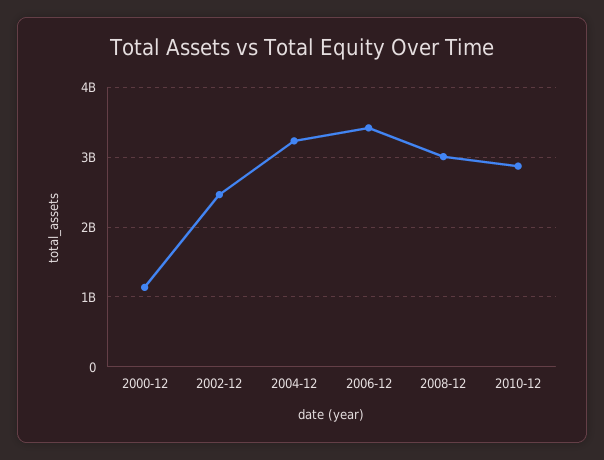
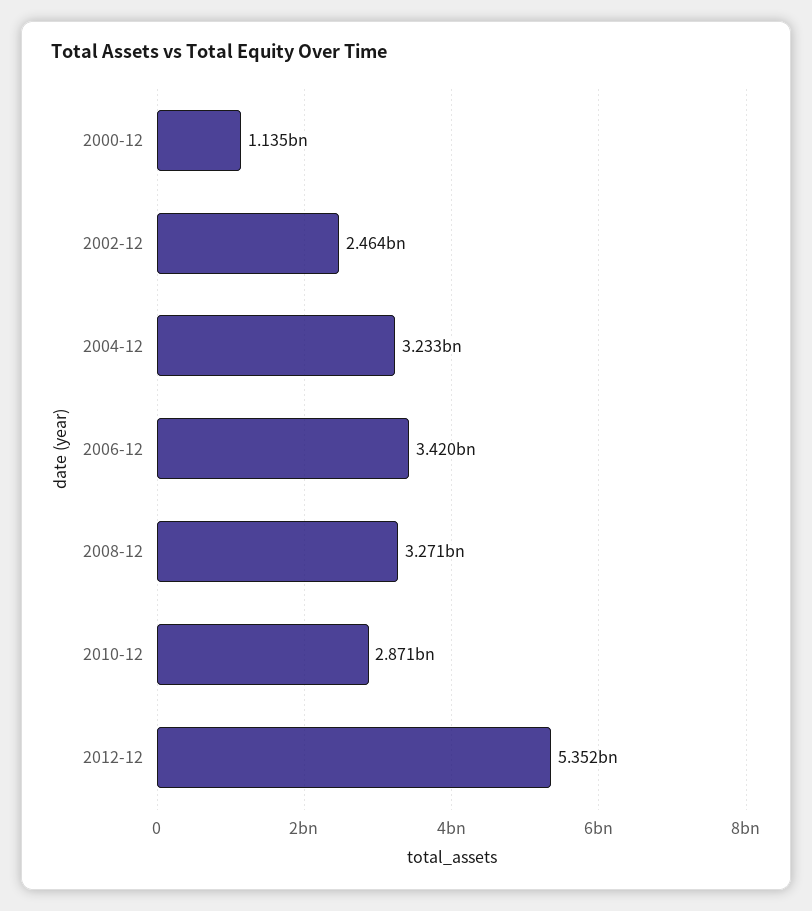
2008-12: 3000000000 -> 3271000000
2012-12: none -> 5352000000

